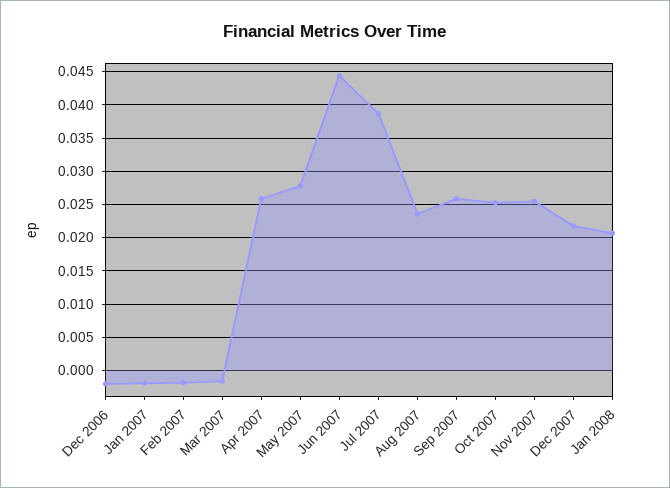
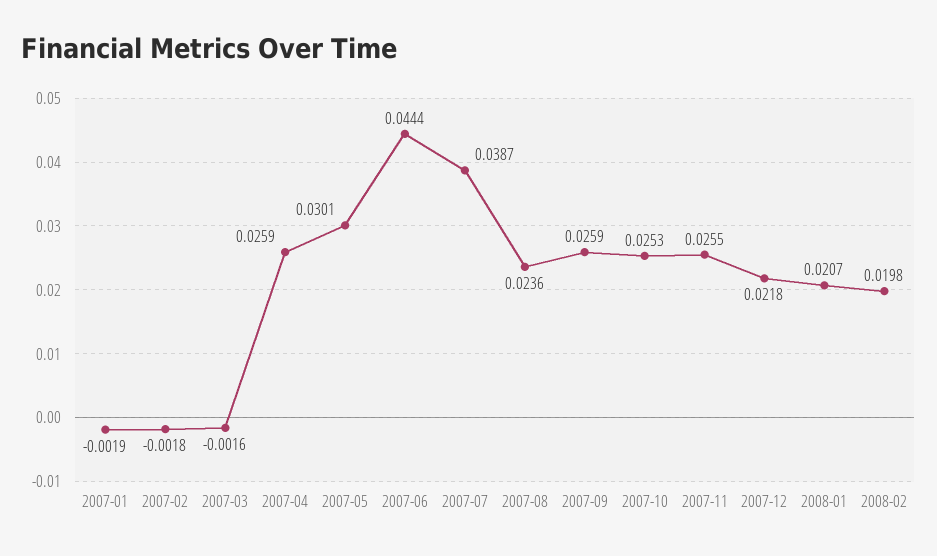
Dec 2006: -0.002 -> none
May 2007: 0.028 -> 0.0301
2008-02: none -> 0.0198

